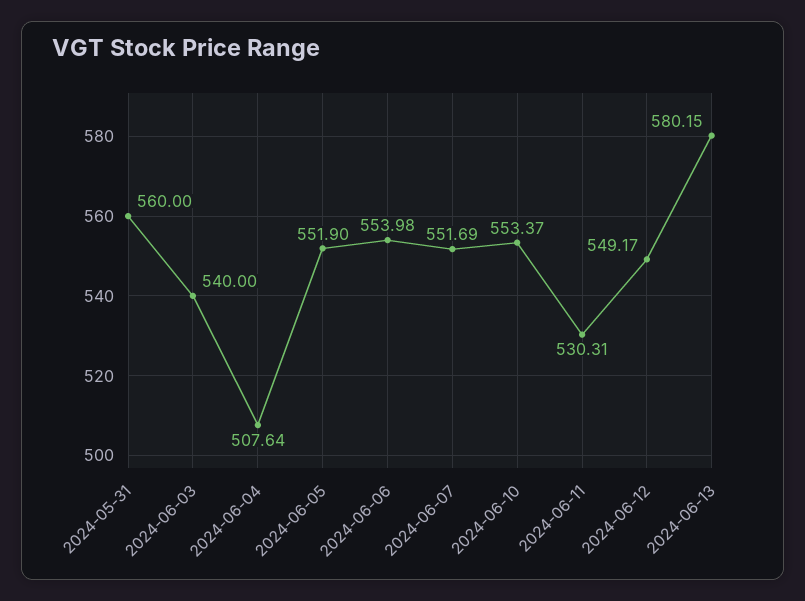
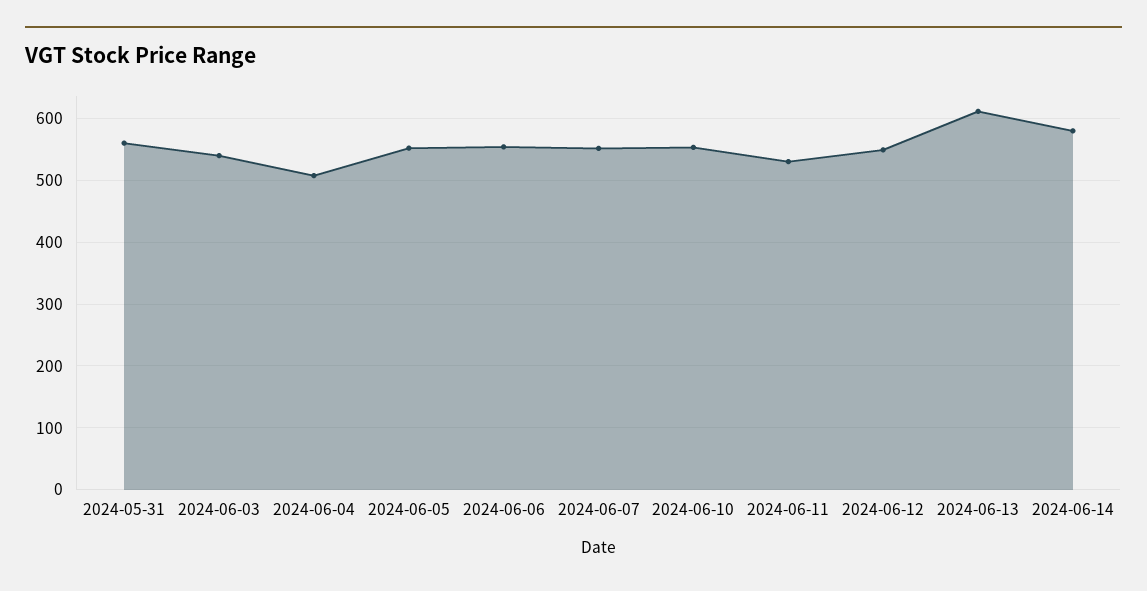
2024-06-13: 580.15 -> 610
2024-06-14: none -> 580

